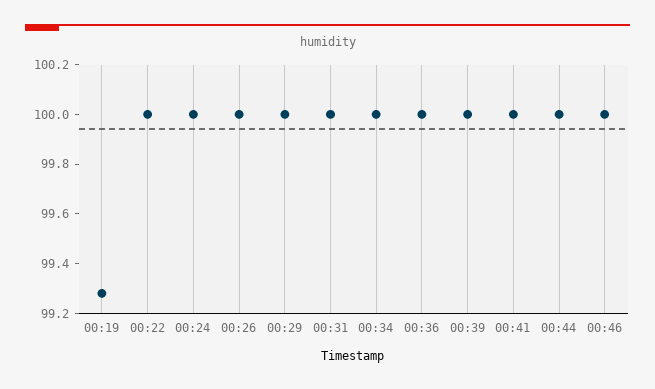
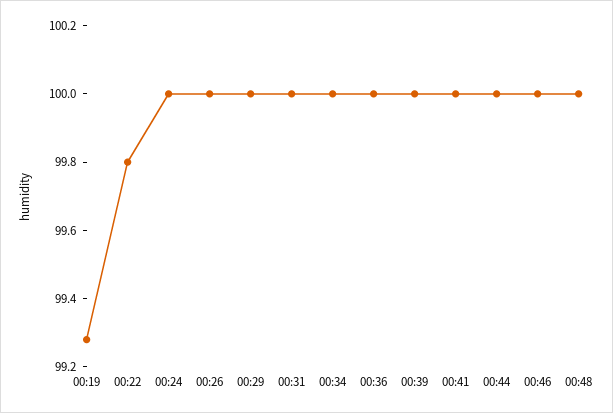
00:22: 100 -> 99.8
00:48: none -> 100

